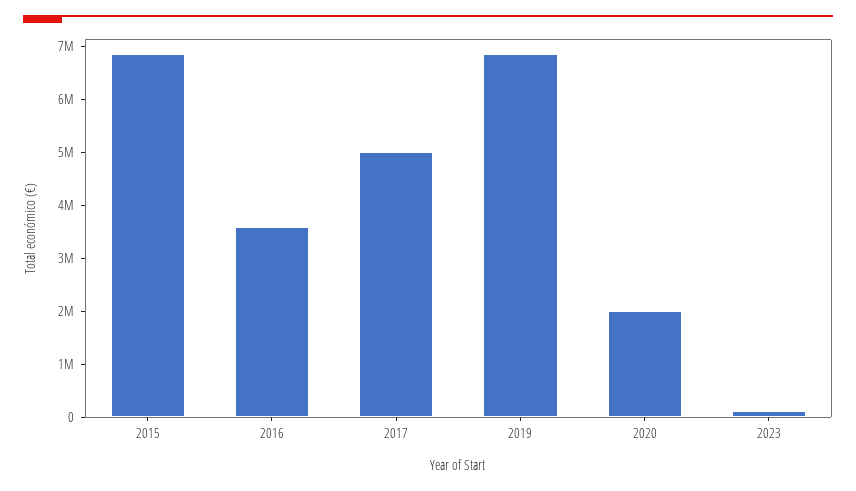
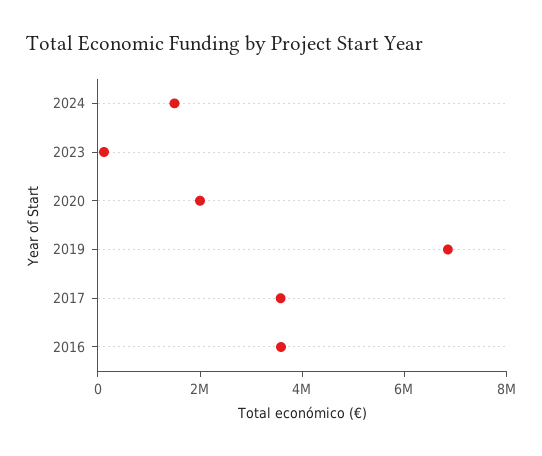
2015: 6800000 -> none
2017: 5000000 -> 3500000
2024: none -> 1500000

